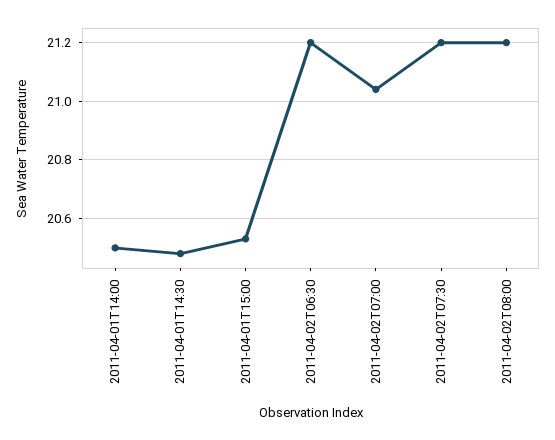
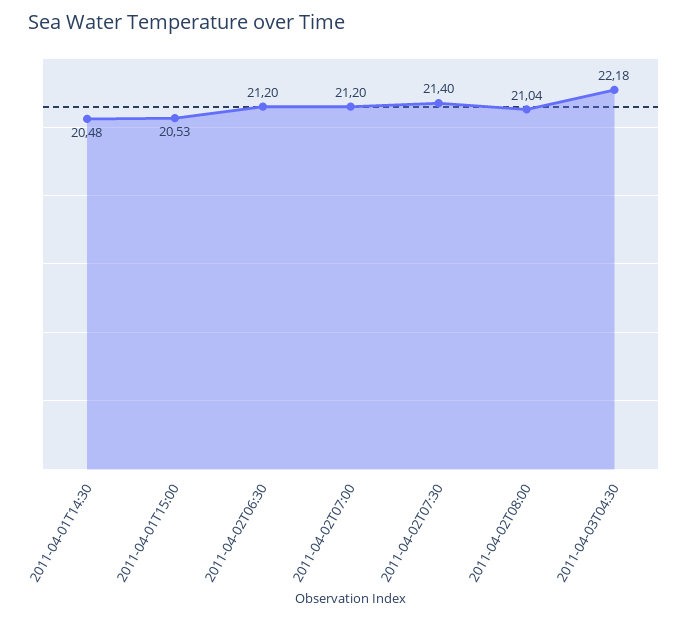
2011-04-01T14:00: 20.5 -> none
2011-04-02T07:00: 21.05 -> 21.2
2011-04-02T07:30: 21.2 -> 21.4
2011-04-02T08:00: 21.2 -> 21.04
2011-04-03T04:30: none -> 22.18

